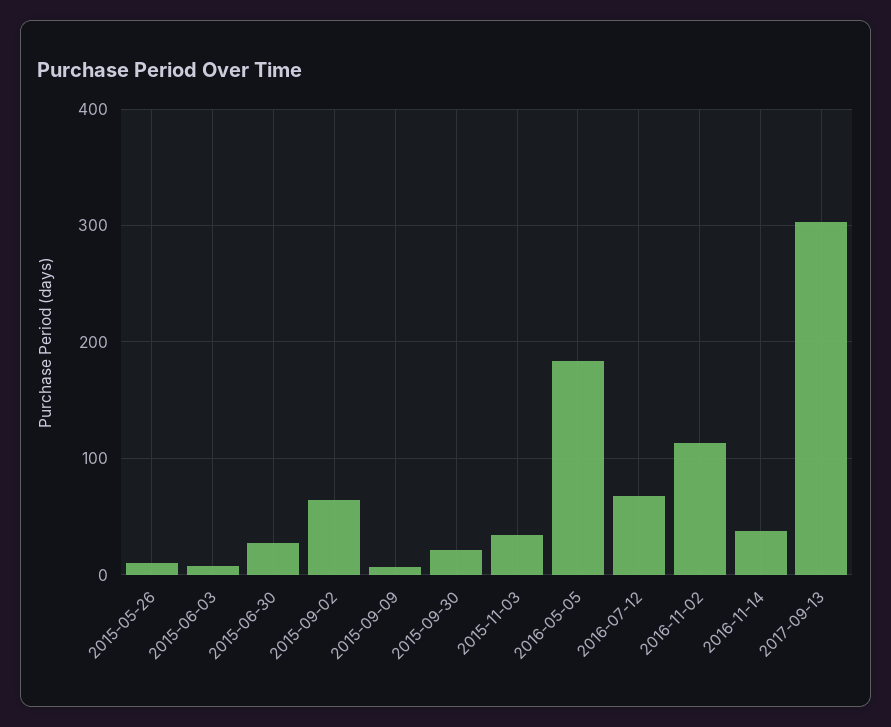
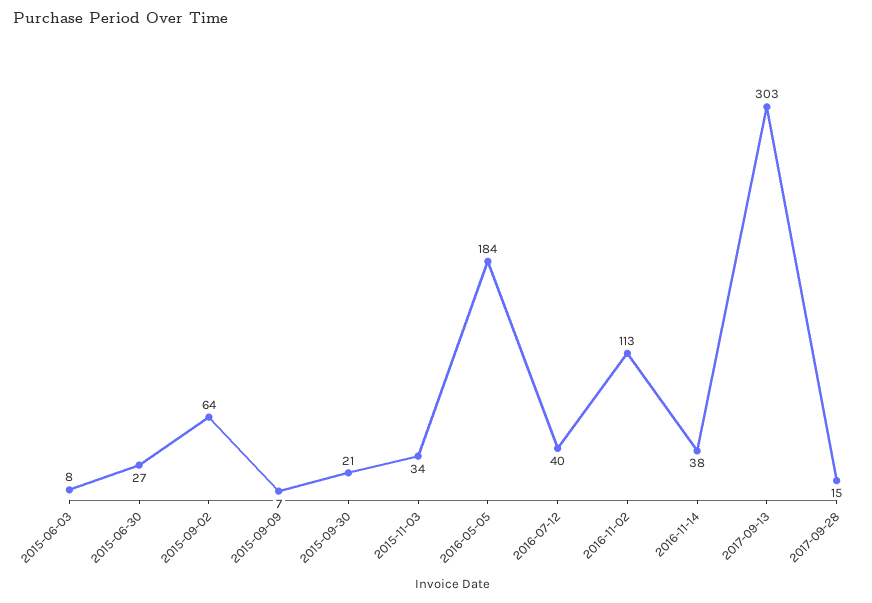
2015-05-26: 10 -> none
2016-07-12: 70 -> 40
2017-09-28: none -> 15

